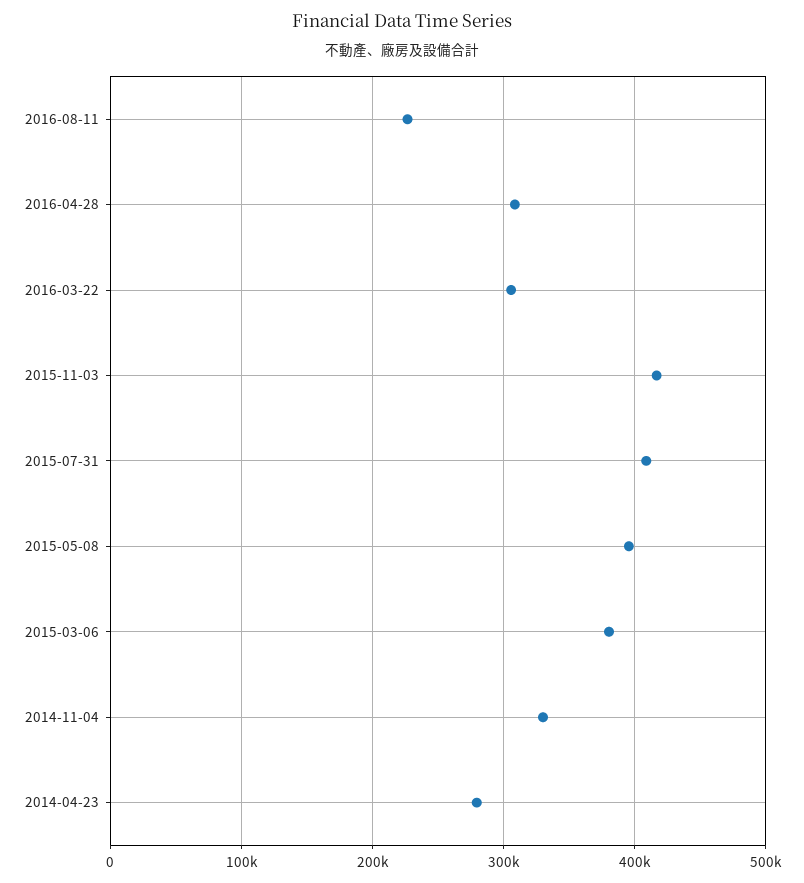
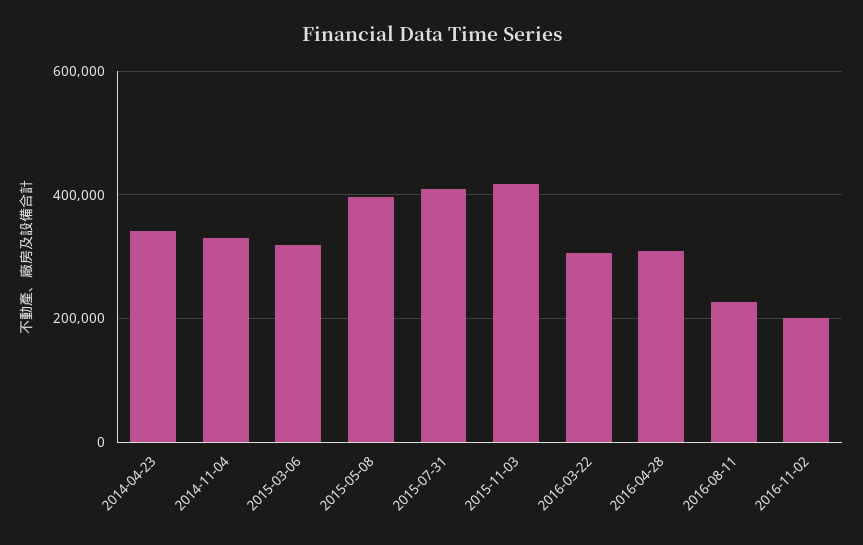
2015-03-06: 380000 -> 320000
2014-04-23: 280000 -> 340000
2016-11-02: none -> 200000

